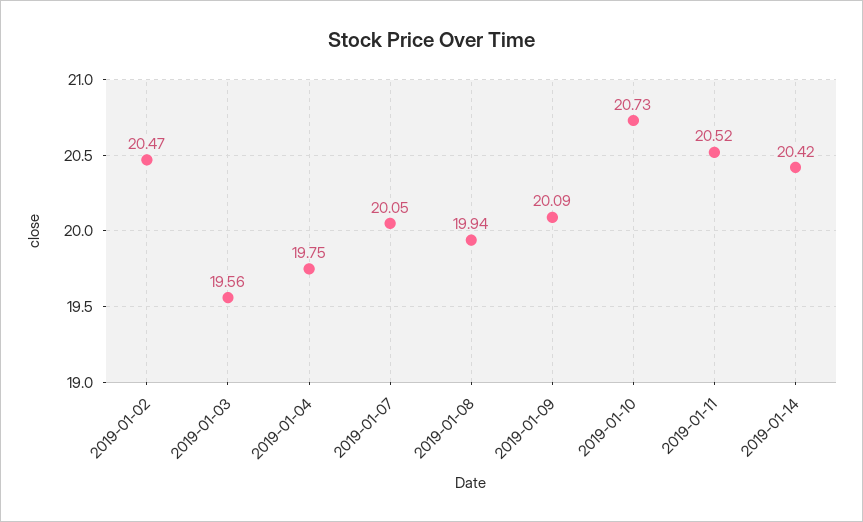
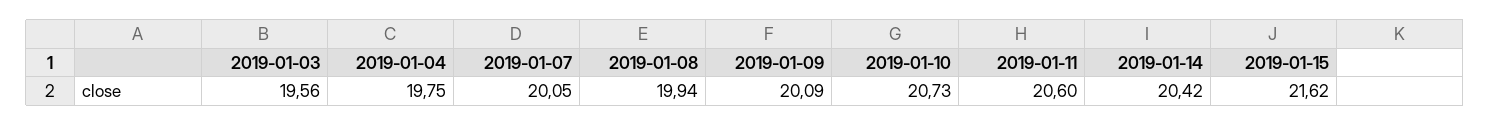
2019-01-02: 20.47 -> none
2019-01-11: 20.52 -> 20.6
2019-01-15: none -> 21.62

